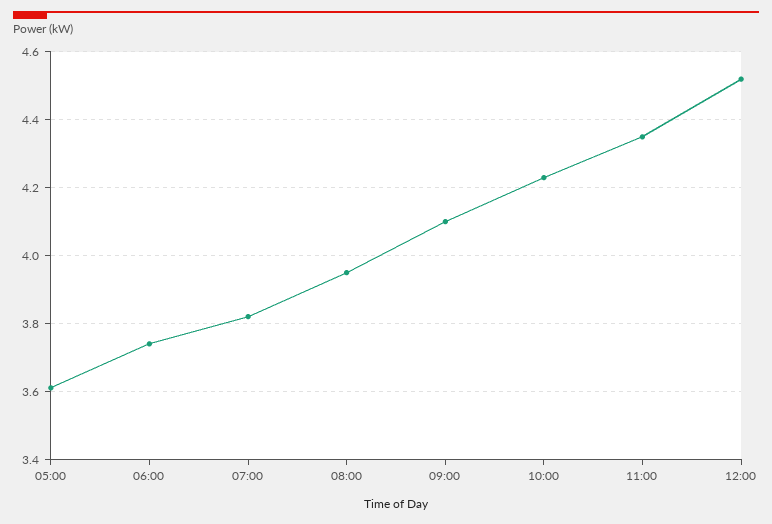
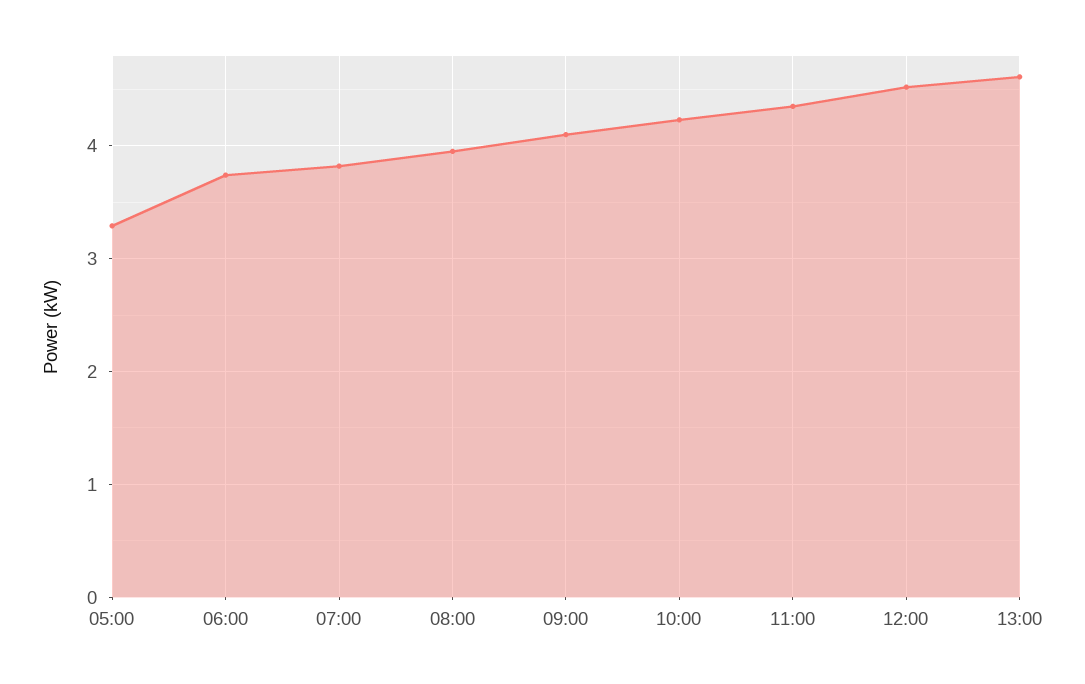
05:00: 3.6 -> 3.3
13:00: none -> 4.6

